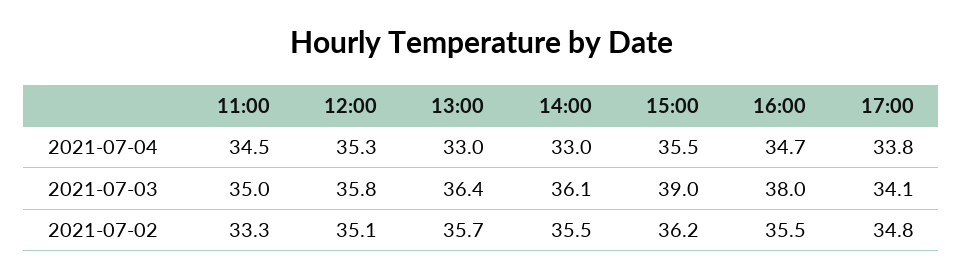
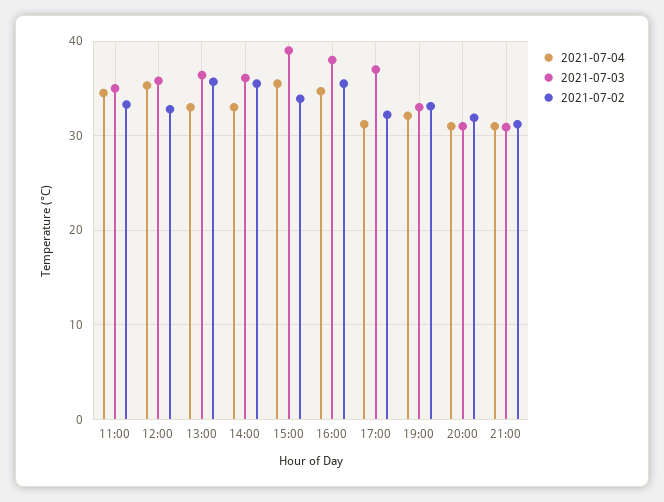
2021-07-04, 17:00: 33.8 -> 31
2021-07-03, 17:00: 34.1 -> 37
2021-07-02, 12:00: 35.1 -> 33
2021-07-02, 15:00: 36.2 -> 34
2021-07-02, 17:00: 34.8 -> 32
2021-07-04, 19:00: none -> 32
2021-07-03, 19:00: none -> 33
2021-07-02, 19:00: none -> 33
2021-07-04, 20:00: none -> 31
2021-07-03, 20:00: none -> 31
2021-07-02, 20:00: none -> 32
2021-07-04, 21:00: none -> 31
2021-07-03, 21:00: none -> 31
2021-07-02, 21:00: none -> 31

